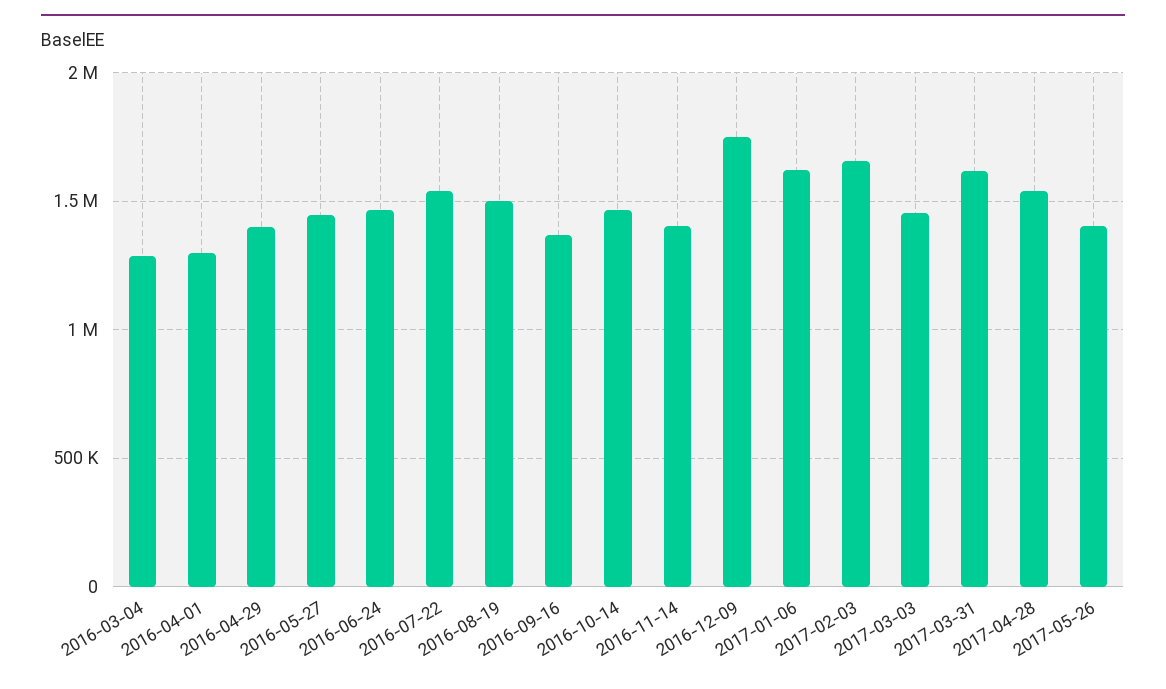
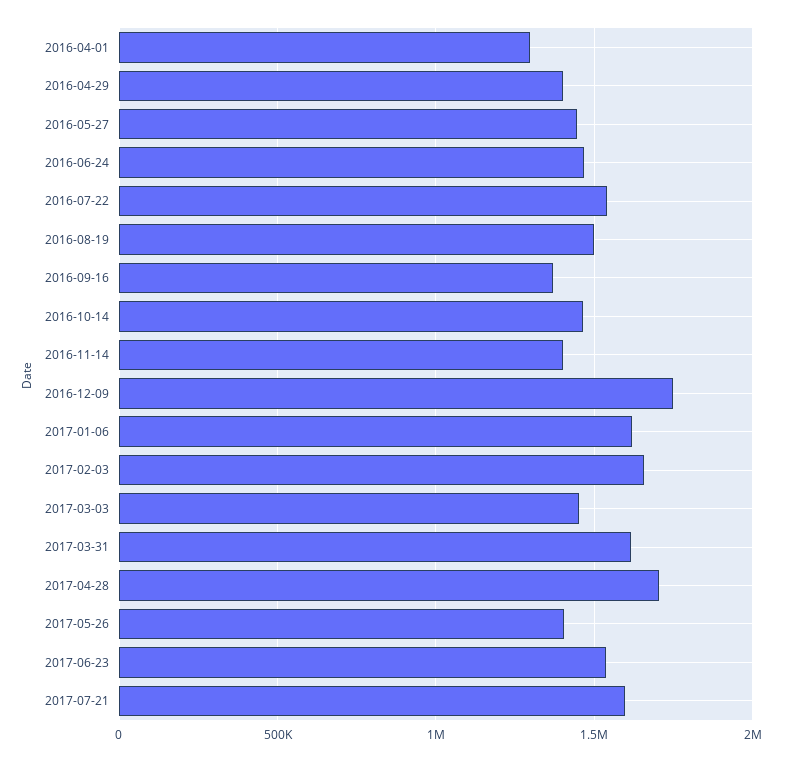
2016-03-04: 1300000 -> none
2017-04-28: 1550000 -> 1700000
2017-06-23: none -> 1550000
2017-07-21: none -> 1600000

